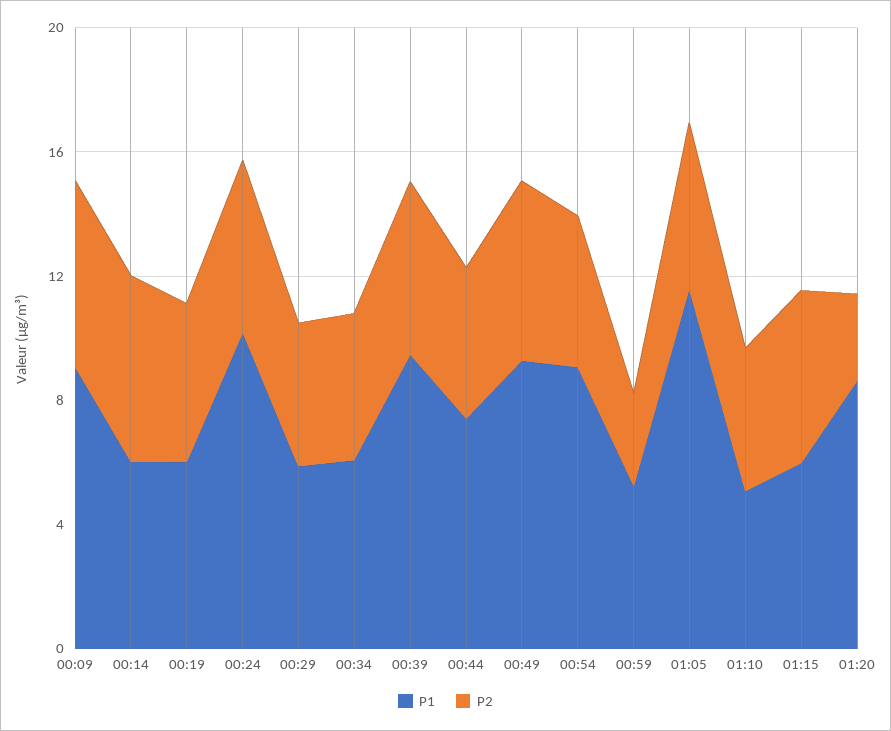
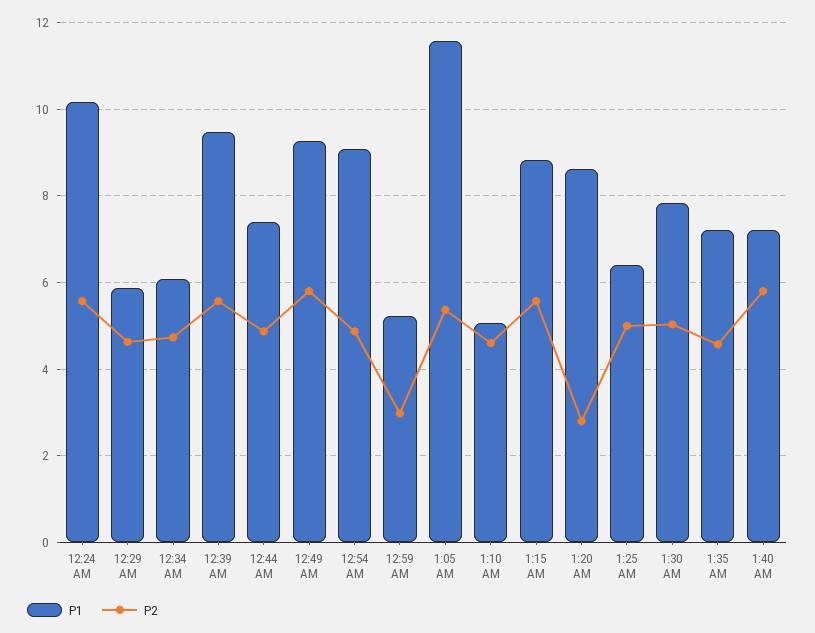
P1, 00:09: 9 -> none
P2, 00:09: 6 -> none
P1, 00:14: 6 -> none
P2, 00:14: 6 -> none
P1, 00:19: 6 -> none
P2, 00:19: 5 -> none
P1, 01:15: 6 -> 8.8
P1, 1:25 AM: none -> 6.4
P2, 1:25 AM: none -> 5
P1, 1:30 AM: none -> 7.8
P2, 1:30 AM: none -> 5
P1, 1:35 AM: none -> 7.2
P2, 1:35 AM: none -> 4.6
P1, 1:40 AM: none -> 7.2
P2, 1:40 AM: none -> 5.8

